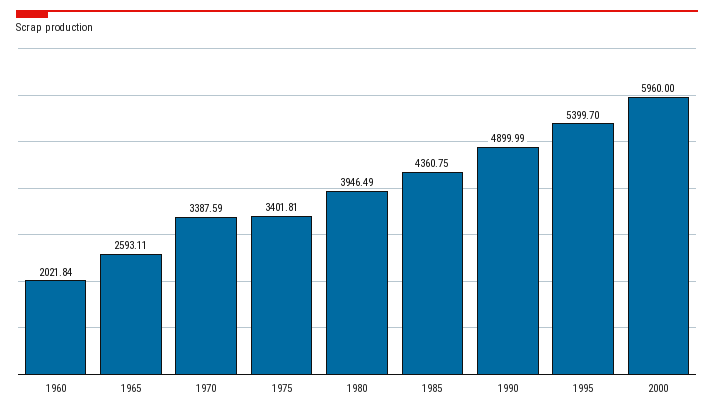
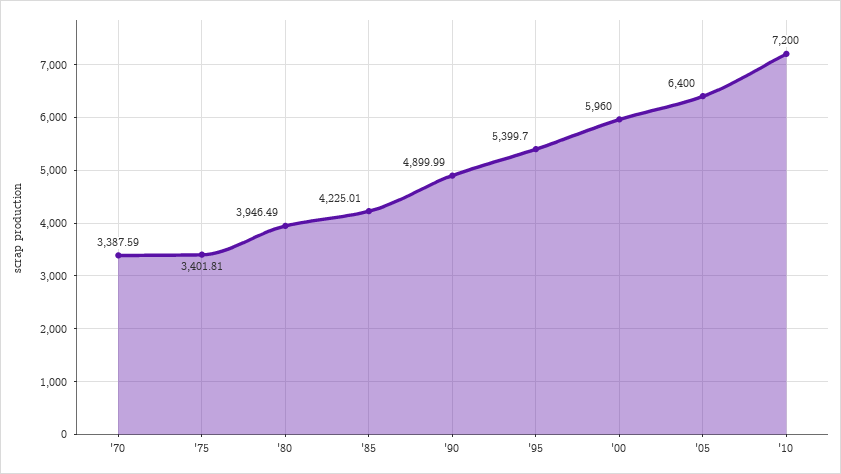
1960: 2021.84 -> none
1965: 2593.11 -> none
1985: 4360.75 -> 4225.01
'05: none -> 6400
'10: none -> 7200

